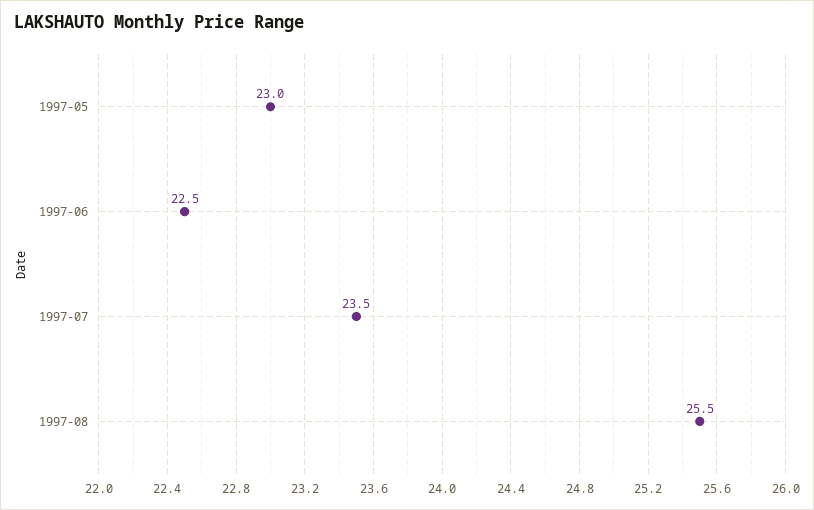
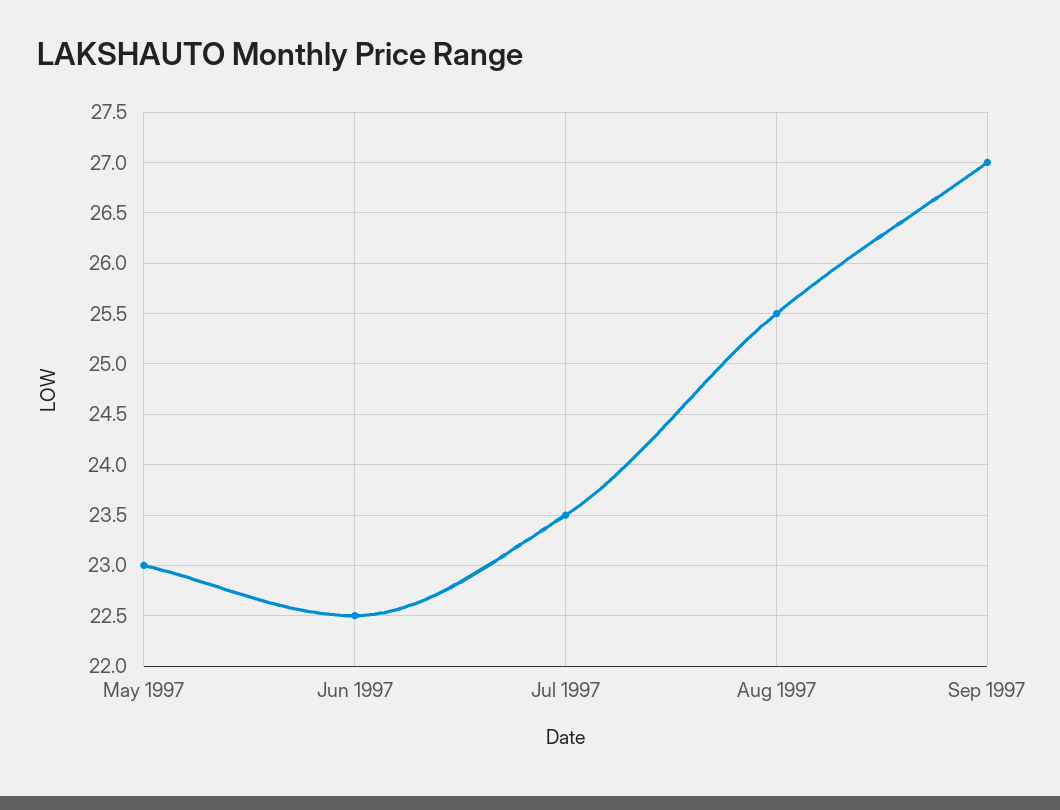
Sep 1997: none -> 27

